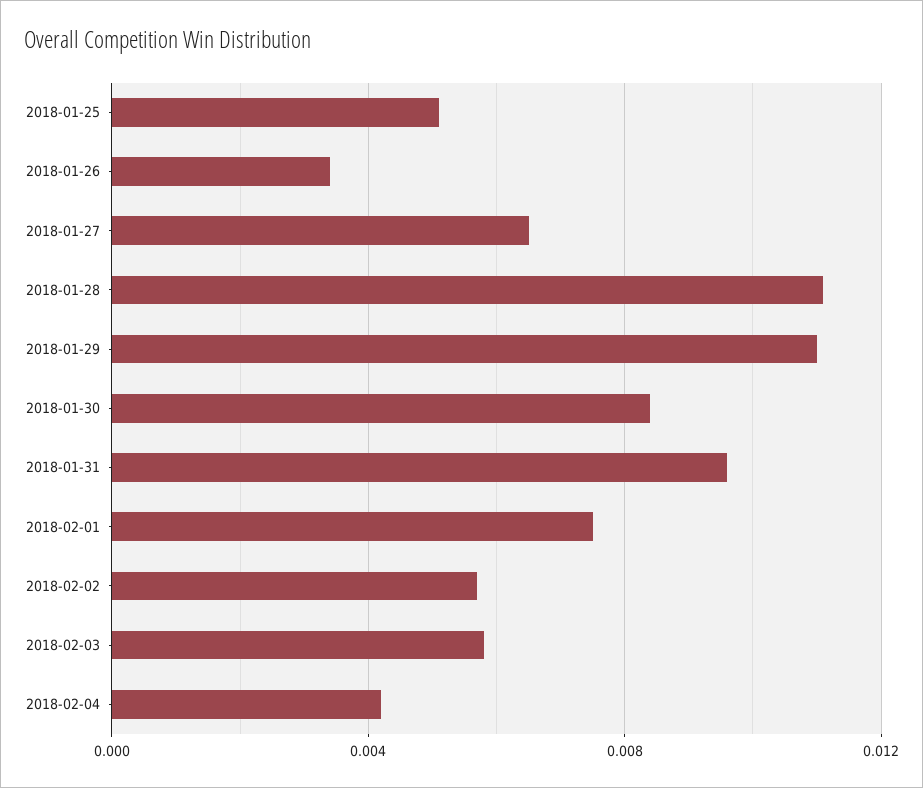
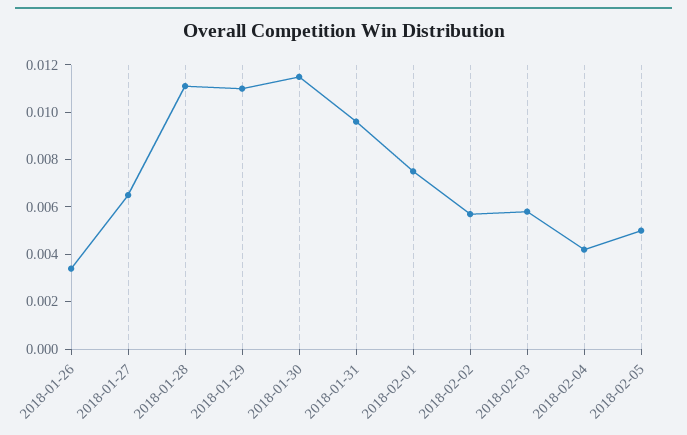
2018-01-25: 0.005 -> none
2018-01-30: 0.0085 -> 0.0115
2018-02-05: none -> 0.005

